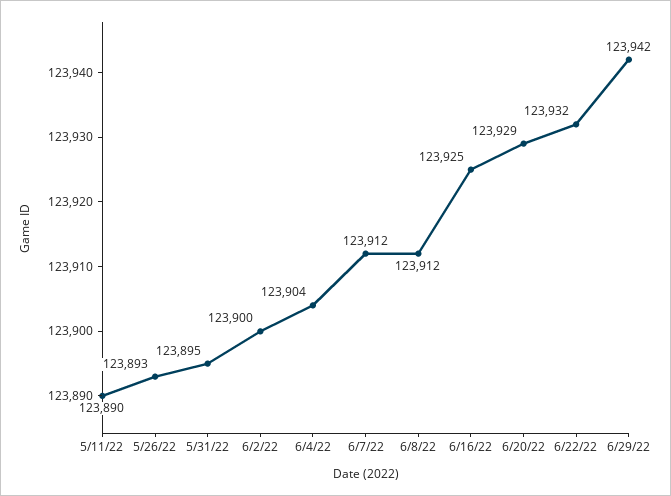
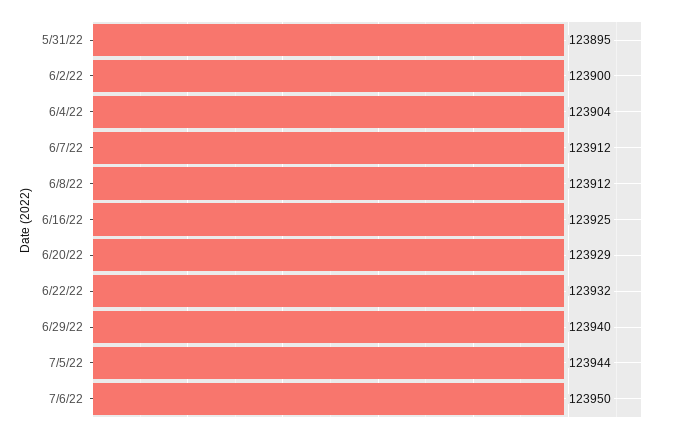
5/11/22: 123890 -> none
5/26/22: 123893 -> none
6/29/22: 123942 -> 123940
7/5/22: none -> 123944
7/6/22: none -> 123950

